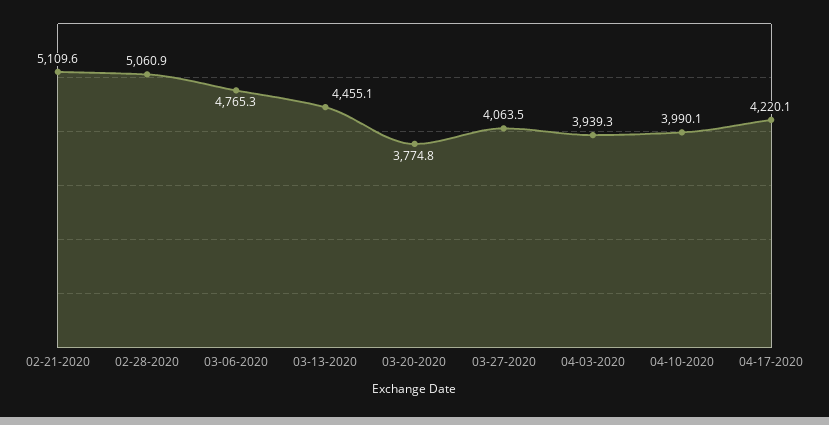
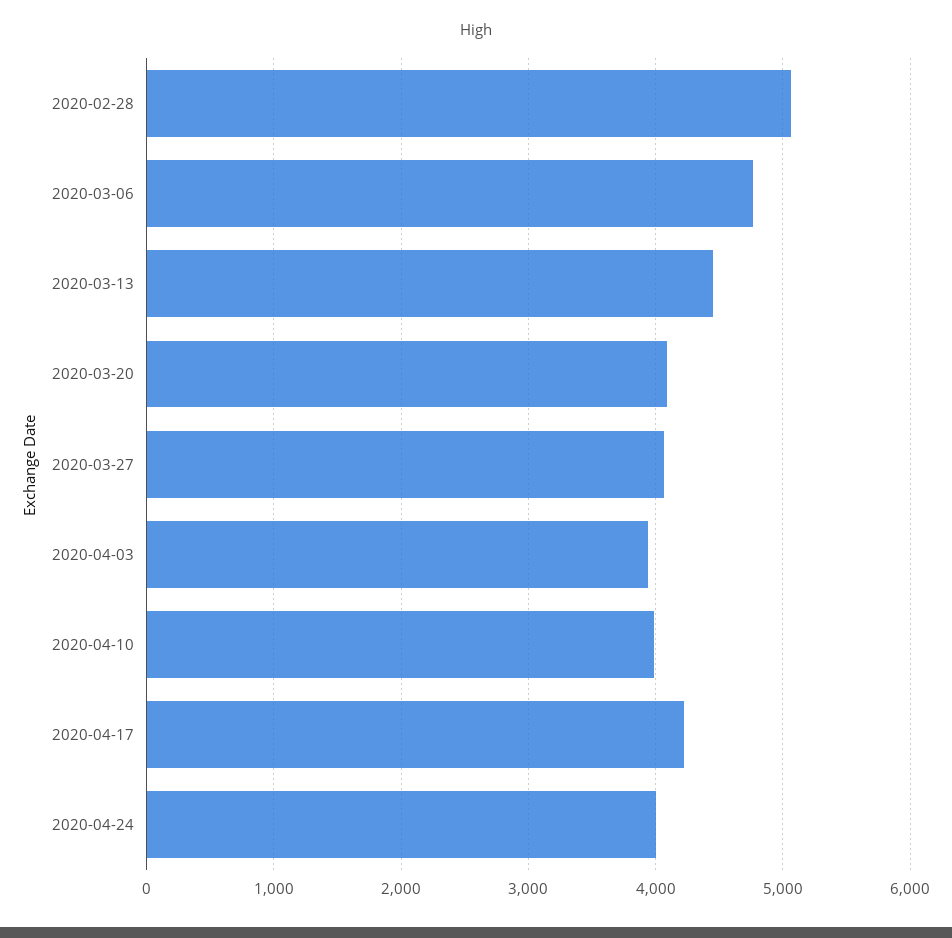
02-21-2020: 5109.6 -> none
03-20-2020: 3774.8 -> 4100
2020-04-24: none -> 4000

